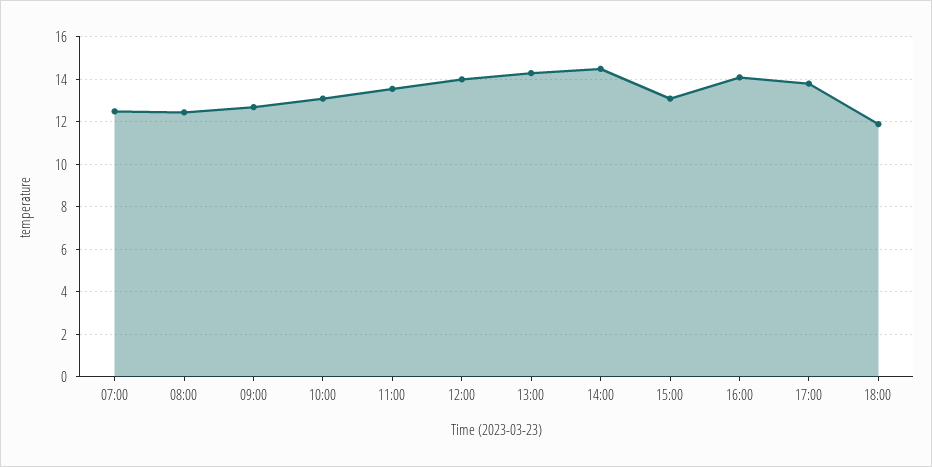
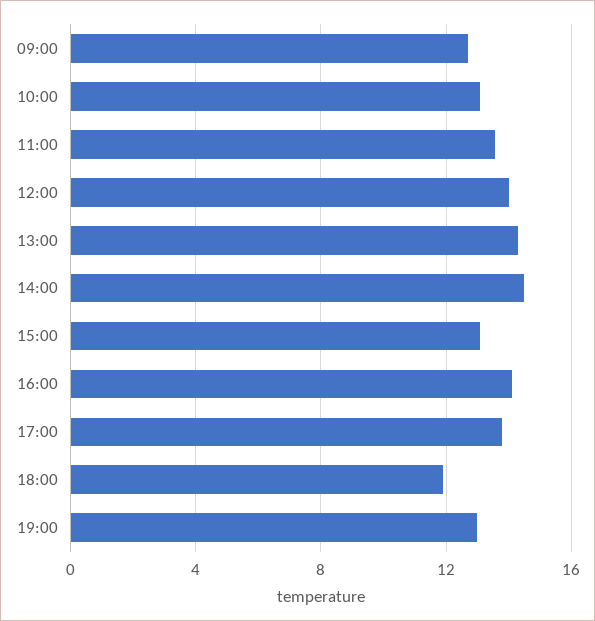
07:00: 12.5 -> none
08:00: 12.5 -> none
19:00: none -> 13

